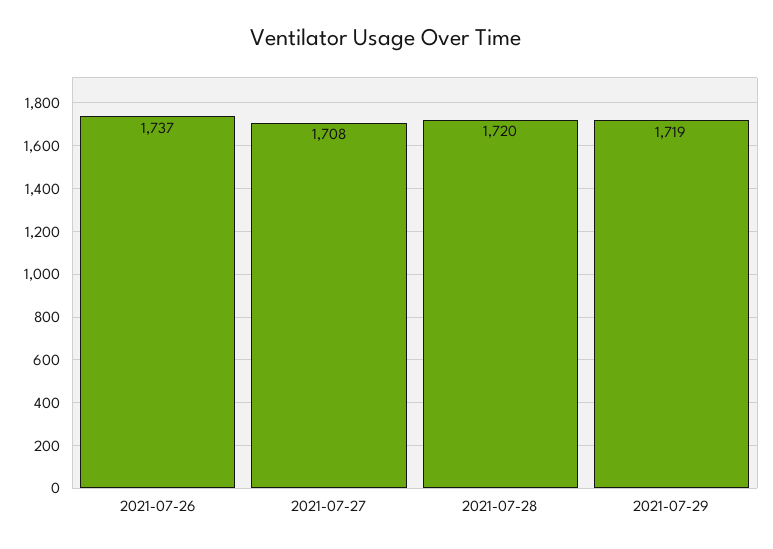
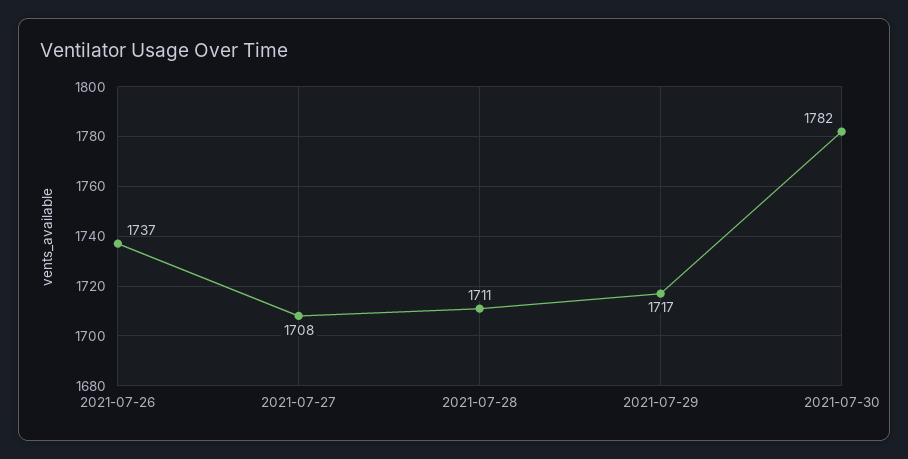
2021-07-28: 1720 -> 1711
2021-07-29: 1719 -> 1717
2021-07-30: none -> 1782

